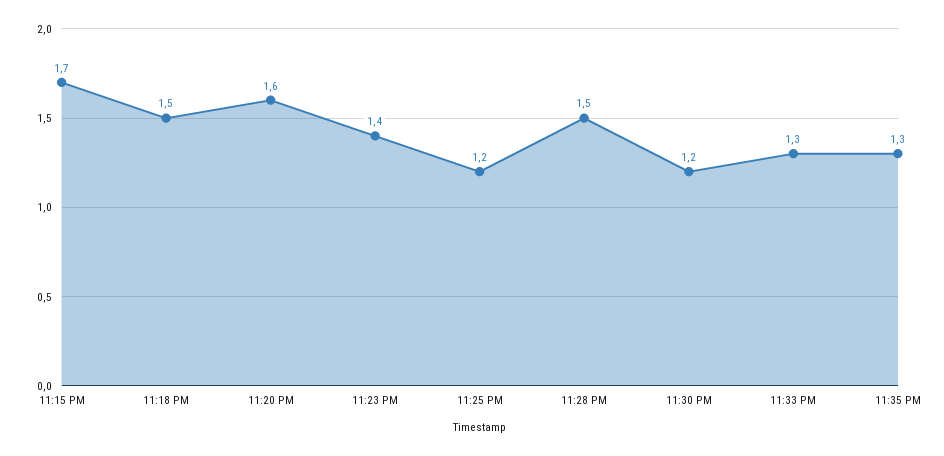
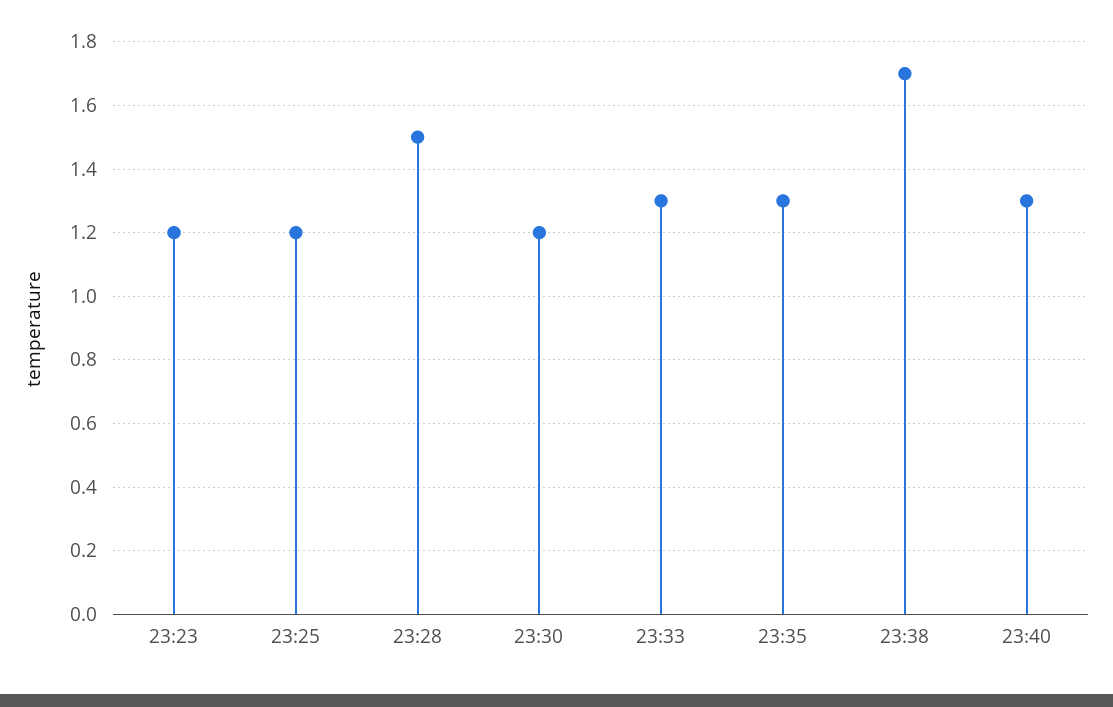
11:15 PM: 1.7 -> none
11:18 PM: 1.5 -> none
11:20 PM: 1.6 -> none
11:23 PM: 1.4 -> 1.2
23:38: none -> 1.7
23:40: none -> 1.3

